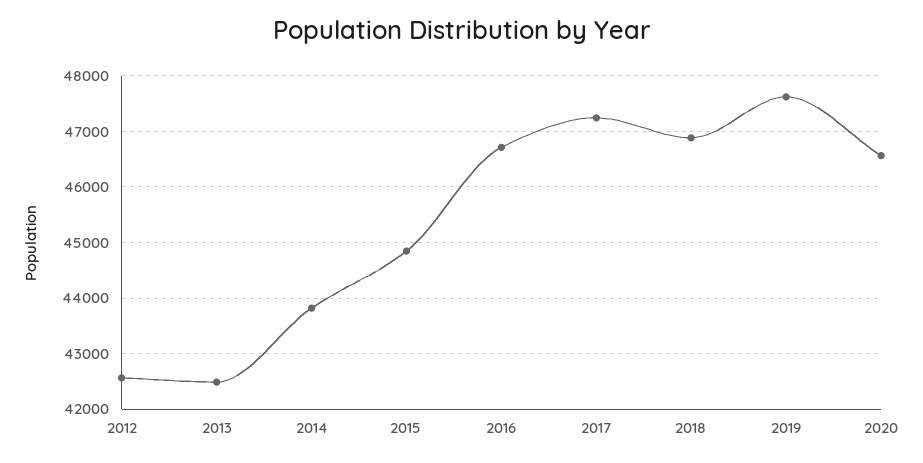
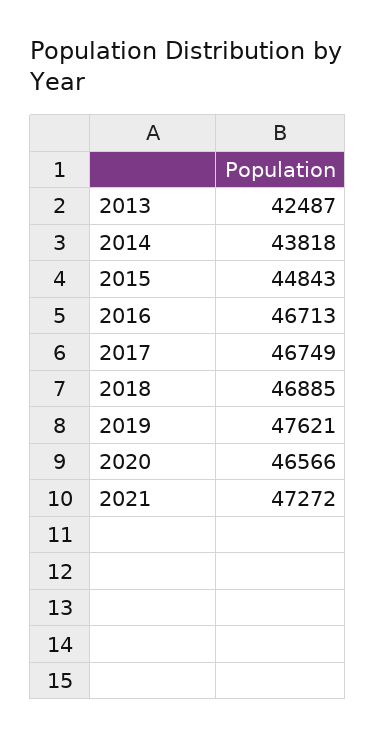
2012: 42600 -> none
2017: 47200 -> 46749
2021: none -> 47272

